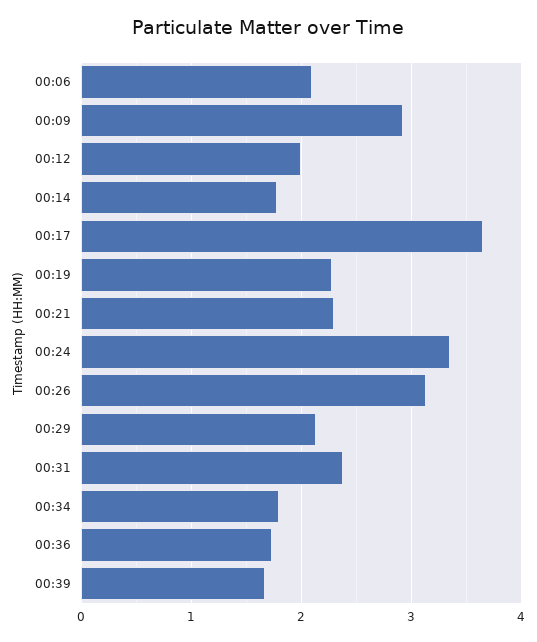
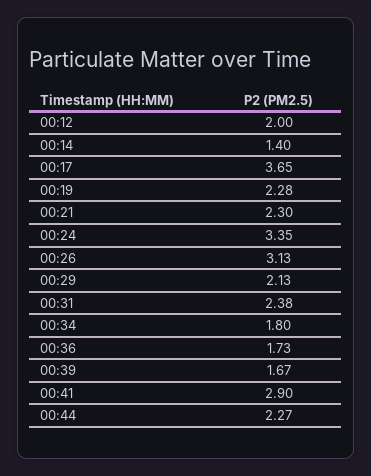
00:06: 2.1 -> none
00:09: 2.9 -> none
00:14: 1.8 -> 1.4
00:41: none -> 2.9
00:44: none -> 2.27

